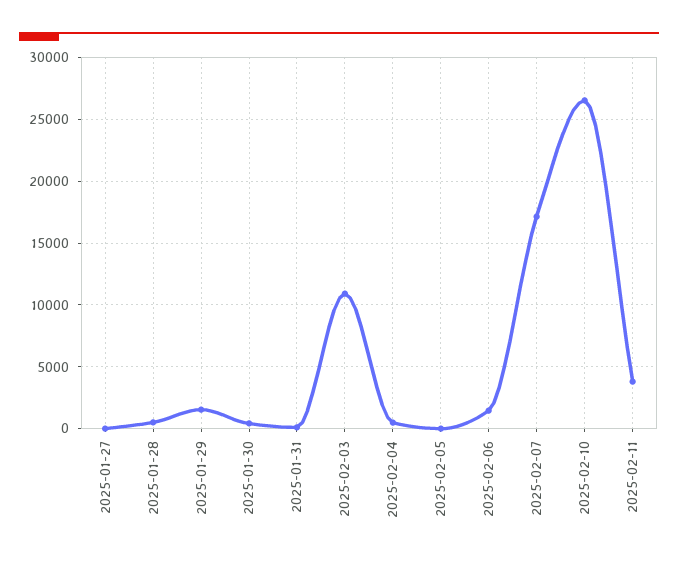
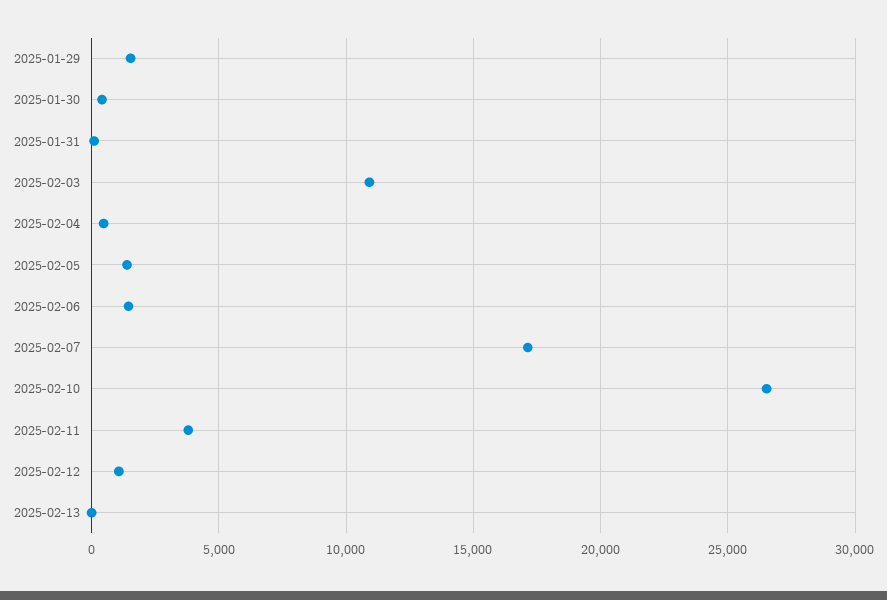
2025-01-27: 0 -> none
2025-01-28: 500 -> none
2025-02-05: 0 -> 1500
2025-02-12: none -> 1000
2025-02-13: none -> 0

